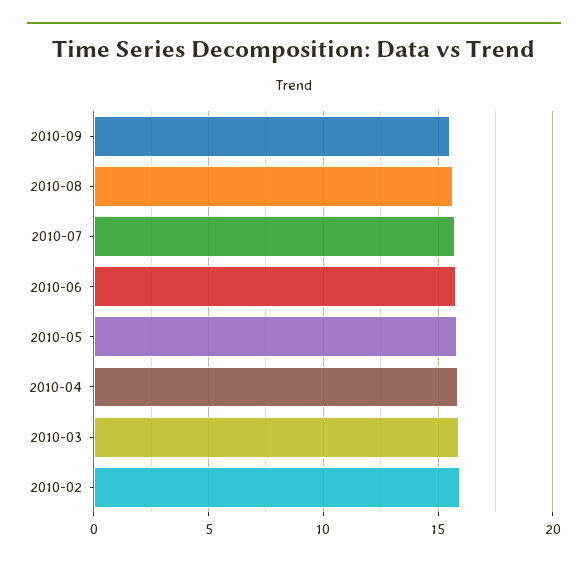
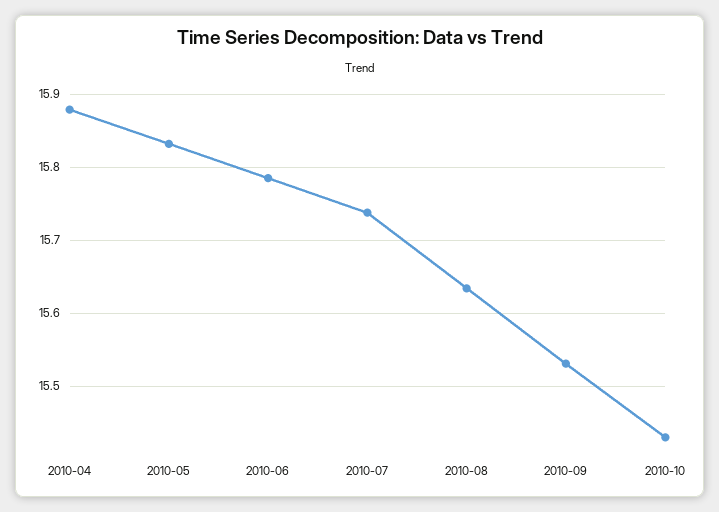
2010-03: 16 -> none
2010-02: 16 -> none
2010-10: none -> 15.43

